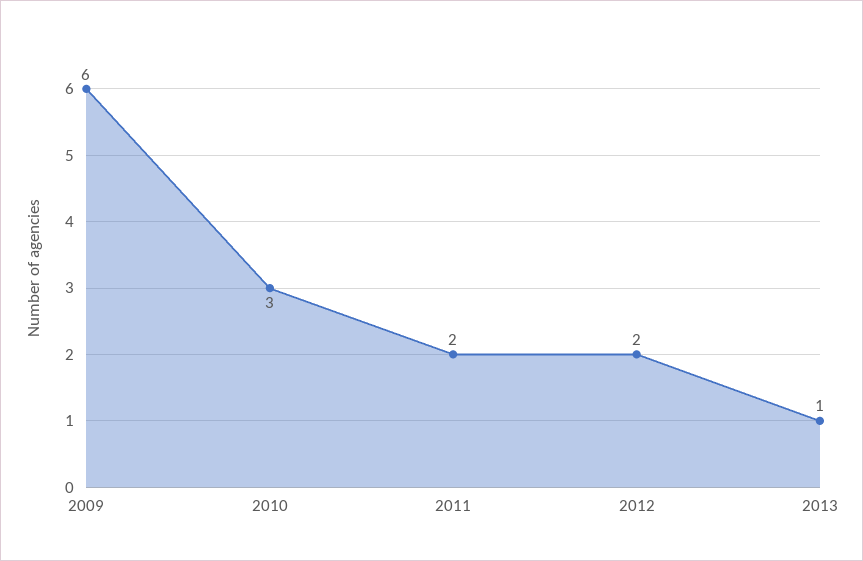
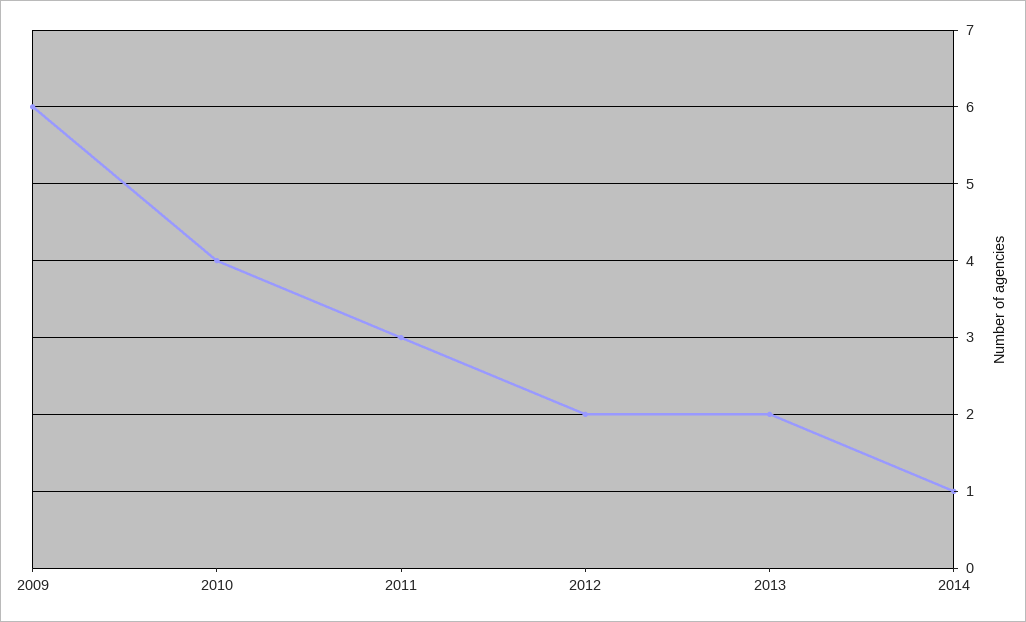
2010: 3 -> 4
2011: 2 -> 3
2013: 1 -> 2
2014: none -> 1

